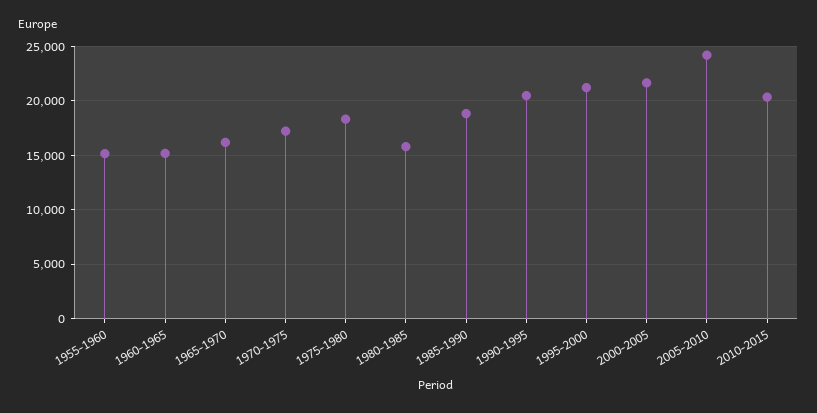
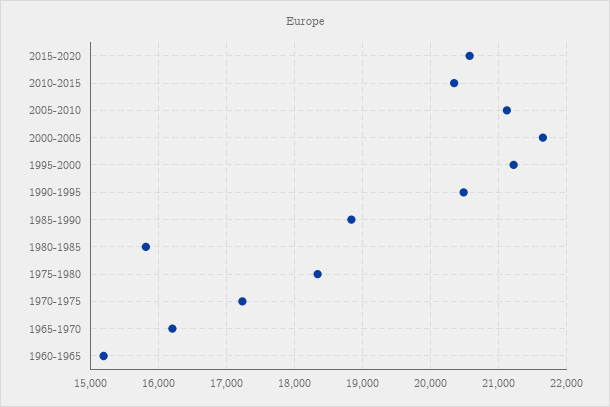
1955-1960: 15000 -> none
2005-2010: 24000 -> 21100
2015-2020: none -> 20600

